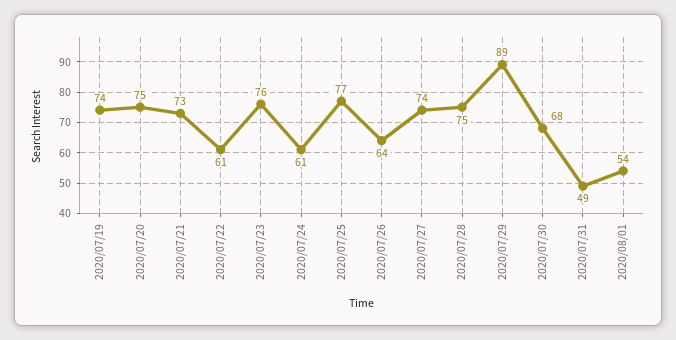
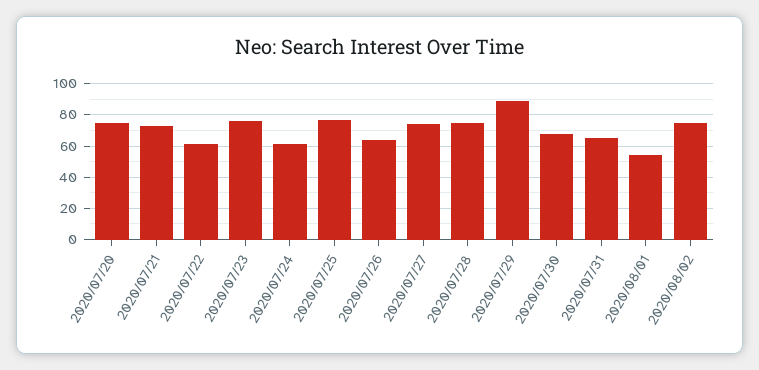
2020/07/19: 74 -> none
2020/07/31: 49 -> 65
2020/08/02: none -> 75

